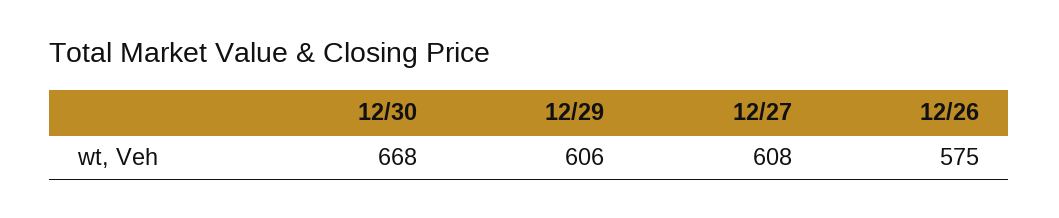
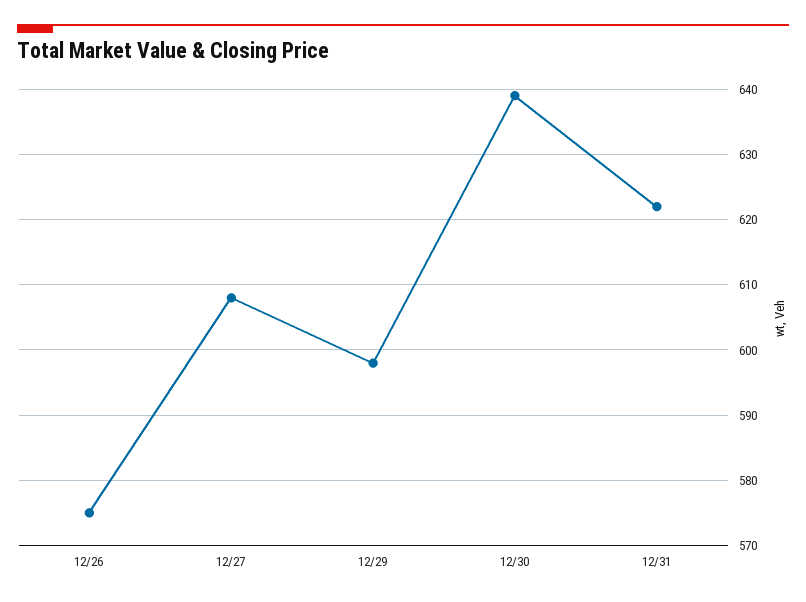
12/30: 668 -> 639
12/29: 606 -> 598
12/31: none -> 622

